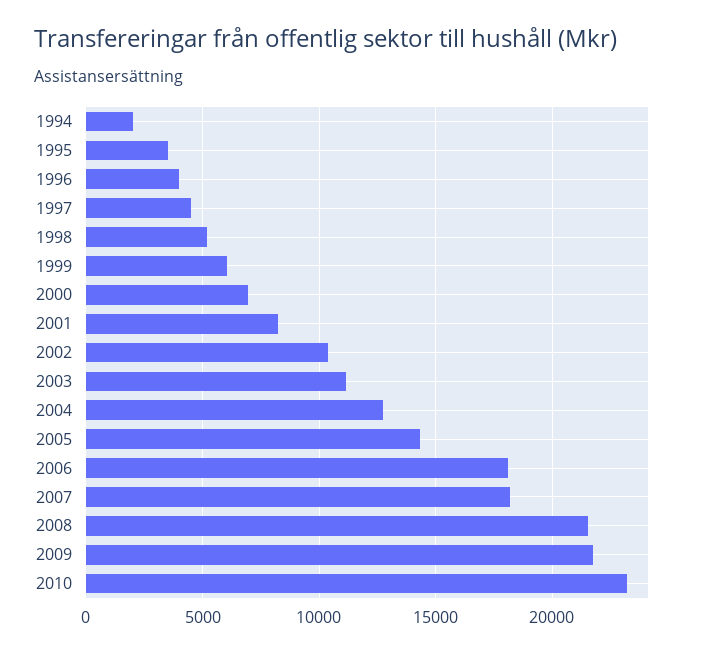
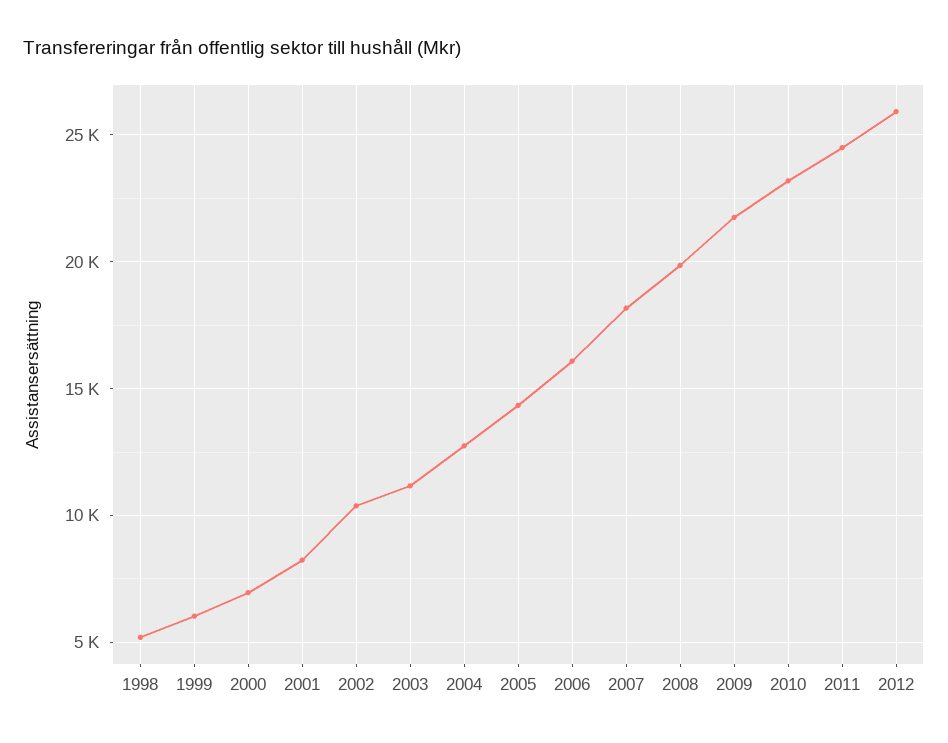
1994: 2000 -> none
1995: 3500 -> none
1996: 4000 -> none
1997: 4500 -> none
2006: 18000 -> 16000
2008: 21500 -> 20000
2011: none -> 24500
2012: none -> 26000

